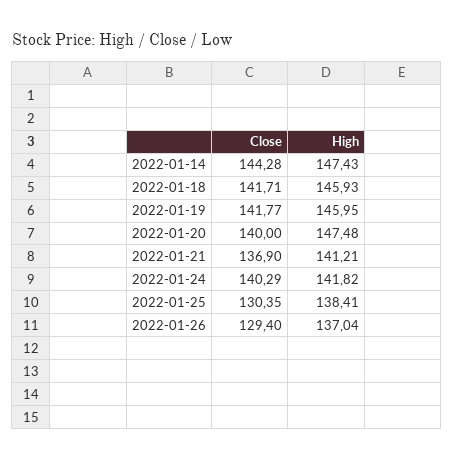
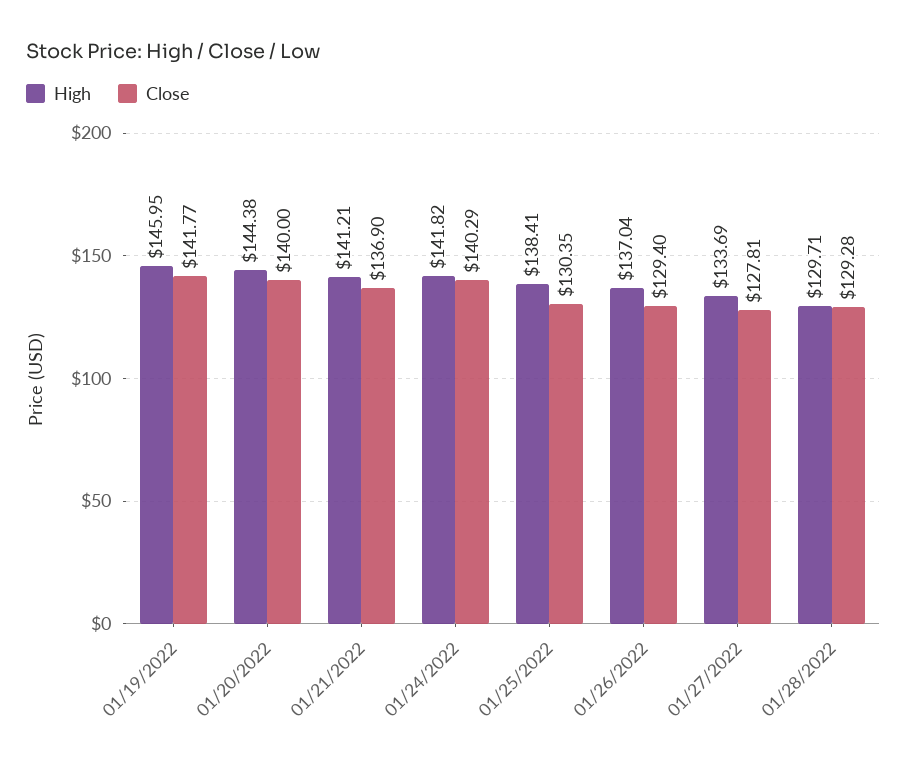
Close, 2022-01-14: 144.28 -> none
High, 2022-01-14: 147.43 -> none
Close, 2022-01-18: 141.71 -> none
High, 2022-01-18: 145.93 -> none
High, 2022-01-20: 147.48 -> 144.38
High, 01/27/2022: none -> 133.69
Close, 01/27/2022: none -> 127.81
High, 01/28/2022: none -> 129.71
Close, 01/28/2022: none -> 129.28

